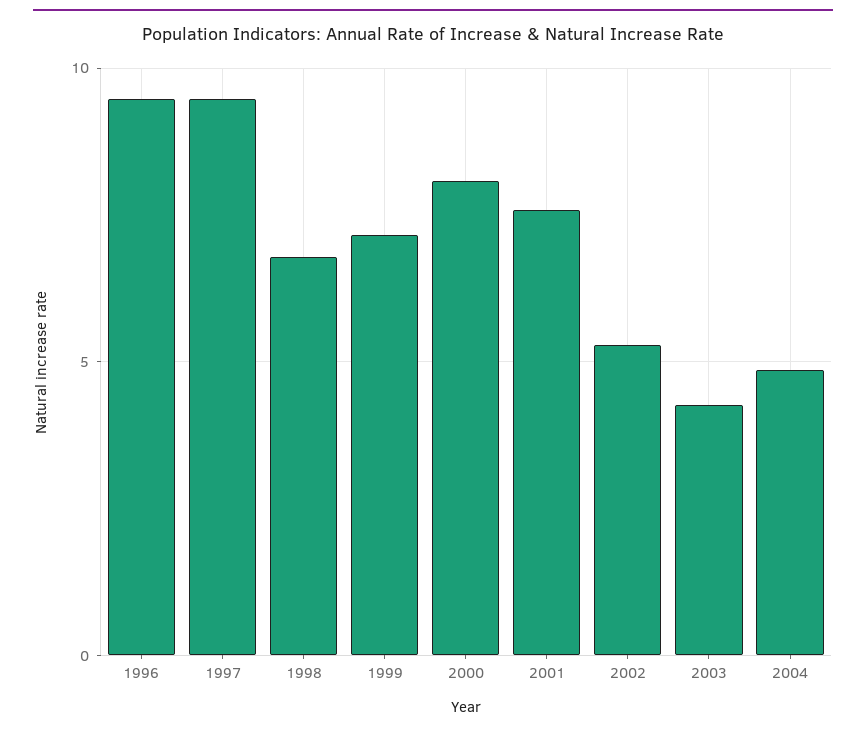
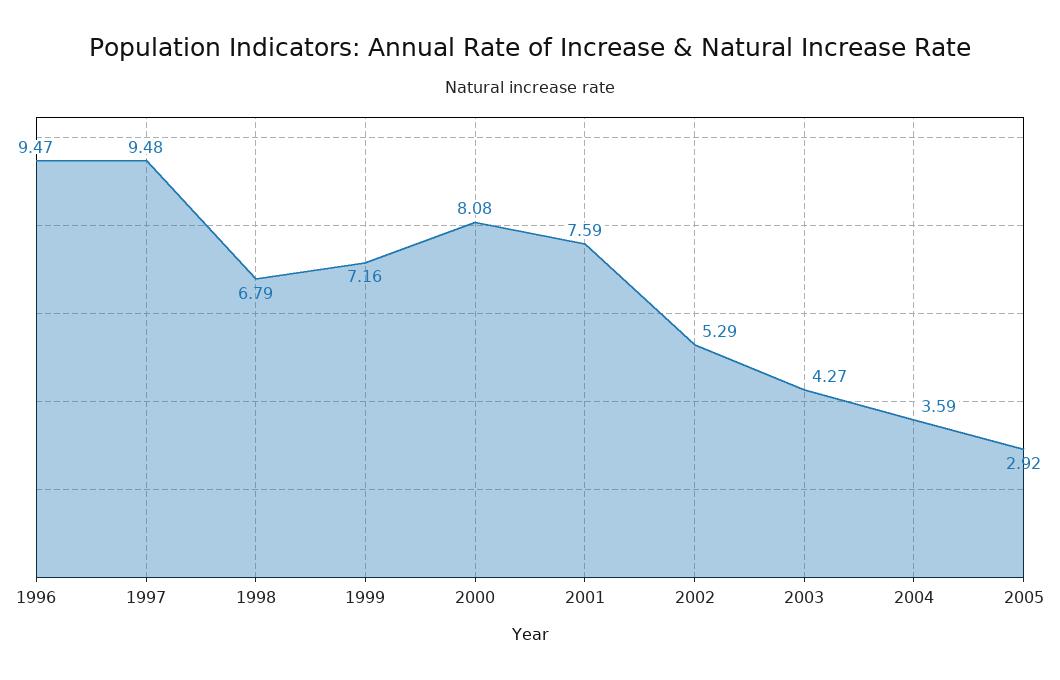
2004: 5 -> 3.59
2005: none -> 2.92

